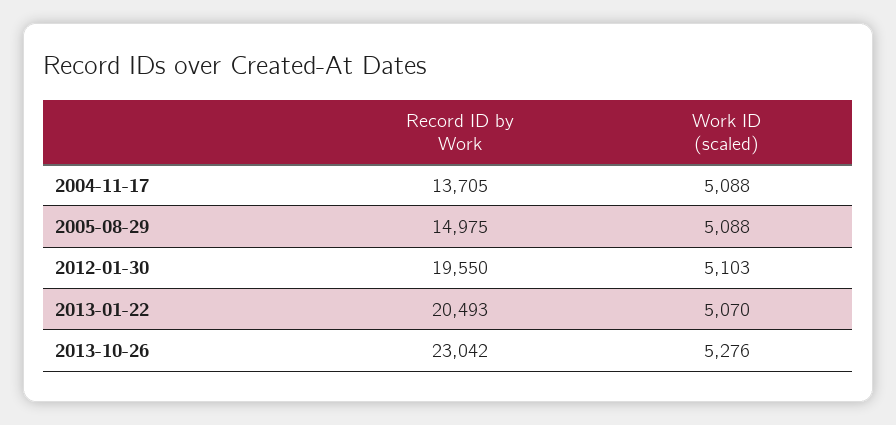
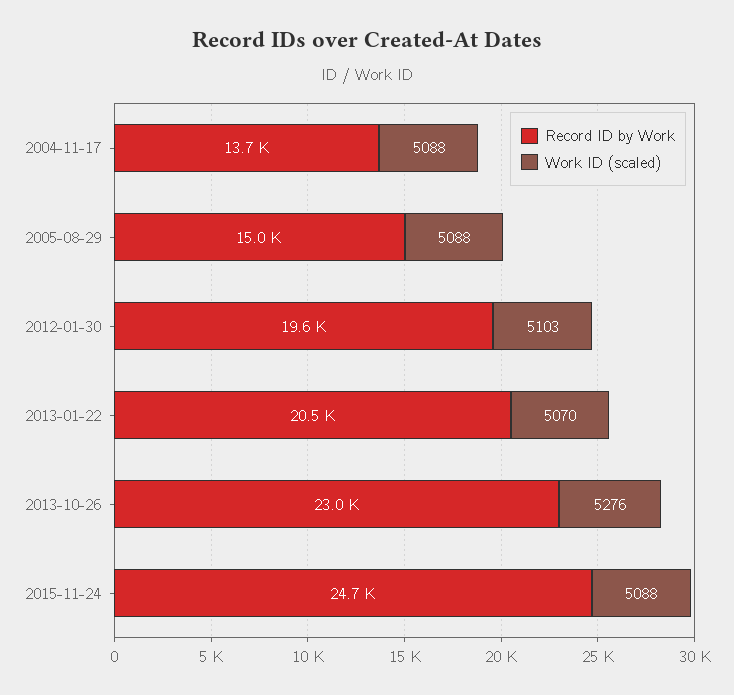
Record ID by Work, 2015-11-24: none -> 24700
Work ID (scaled), 2015-11-24: none -> 5088

